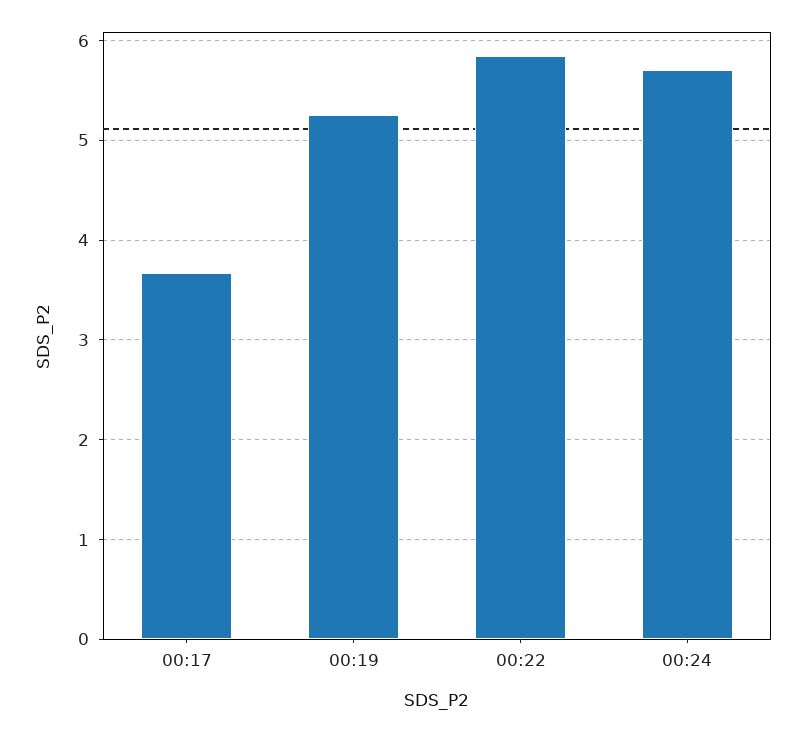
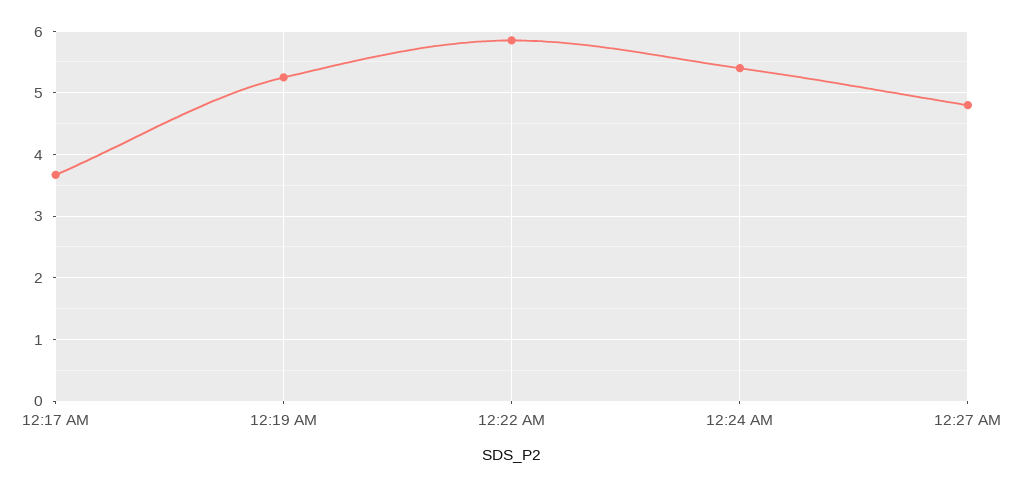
00:24: 5.7 -> 5.4
12:27 AM: none -> 4.8

